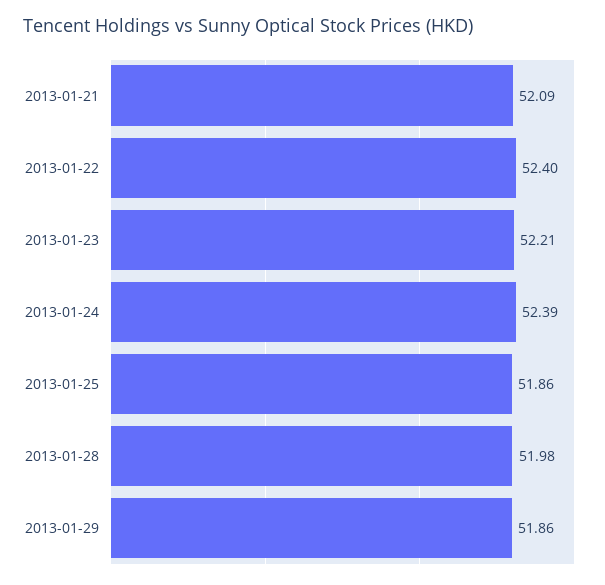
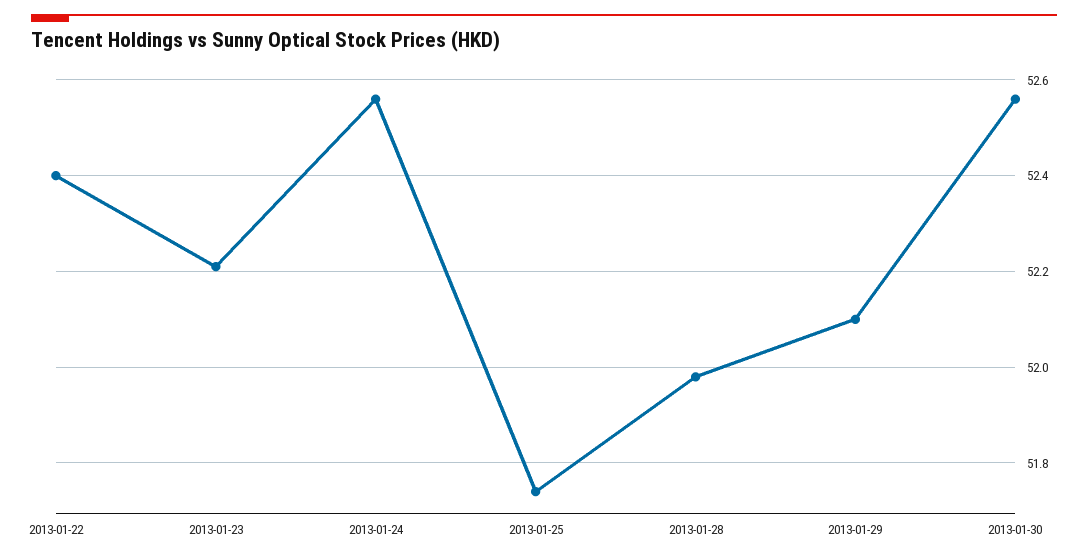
2013-01-21: 52.09 -> none
2013-01-24: 52.39 -> 52.55
2013-01-25: 51.86 -> 51.75
2013-01-29: 51.86 -> 52.1
2013-01-30: none -> 52.55

